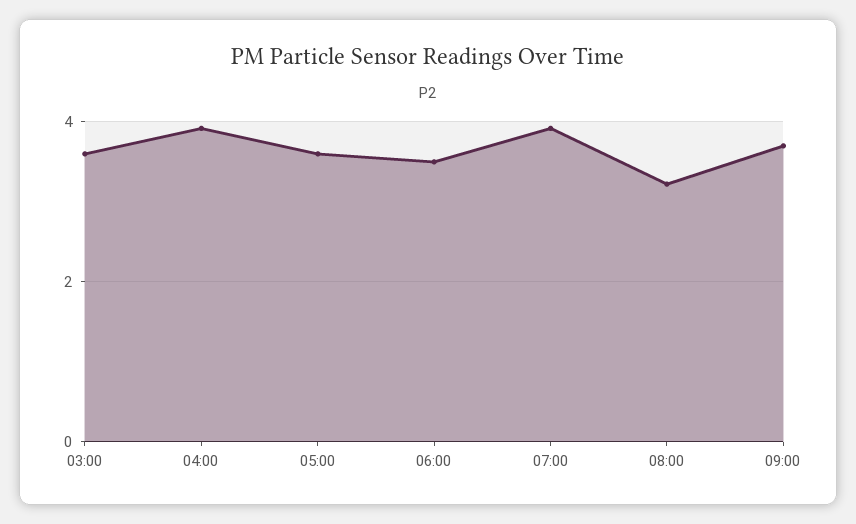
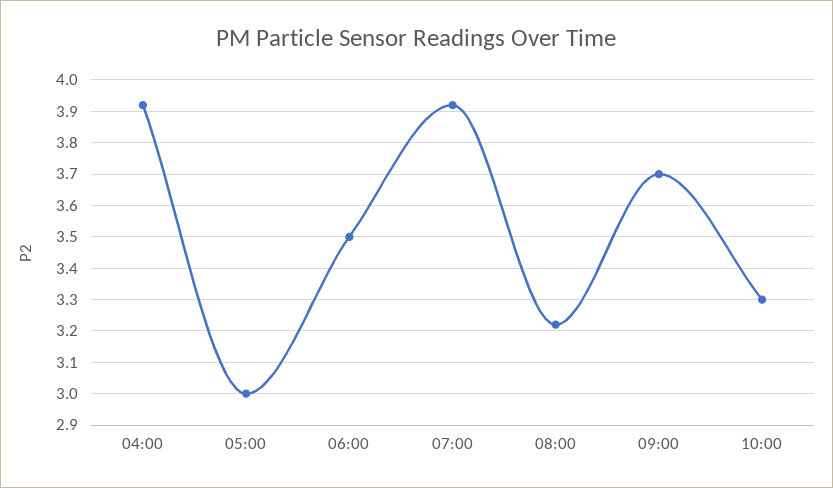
03:00: 3.6 -> none
05:00: 3.6 -> 3
10:00: none -> 3.3

